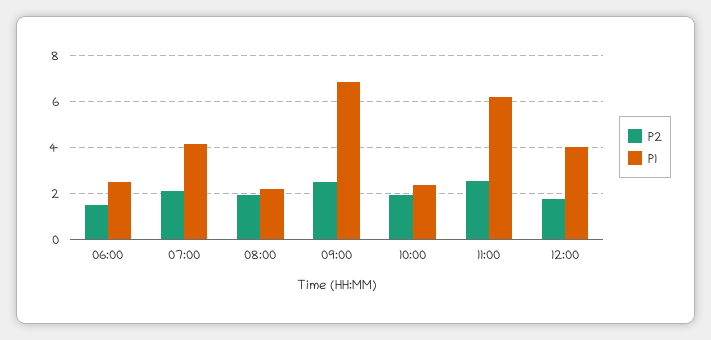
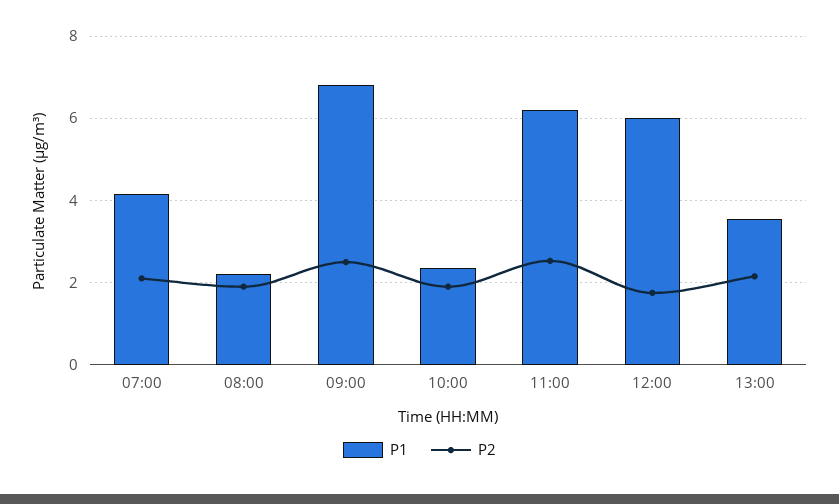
P2, 06:00: 1.5 -> none
P1, 06:00: 2.5 -> none
P1, 12:00: 4 -> 6
P1, 13:00: none -> 3.6
P2, 13:00: none -> 2.2

